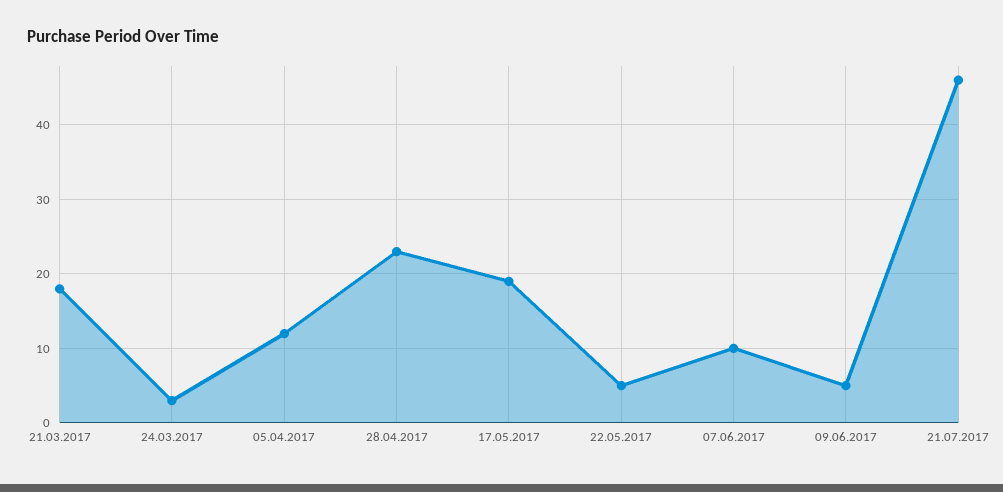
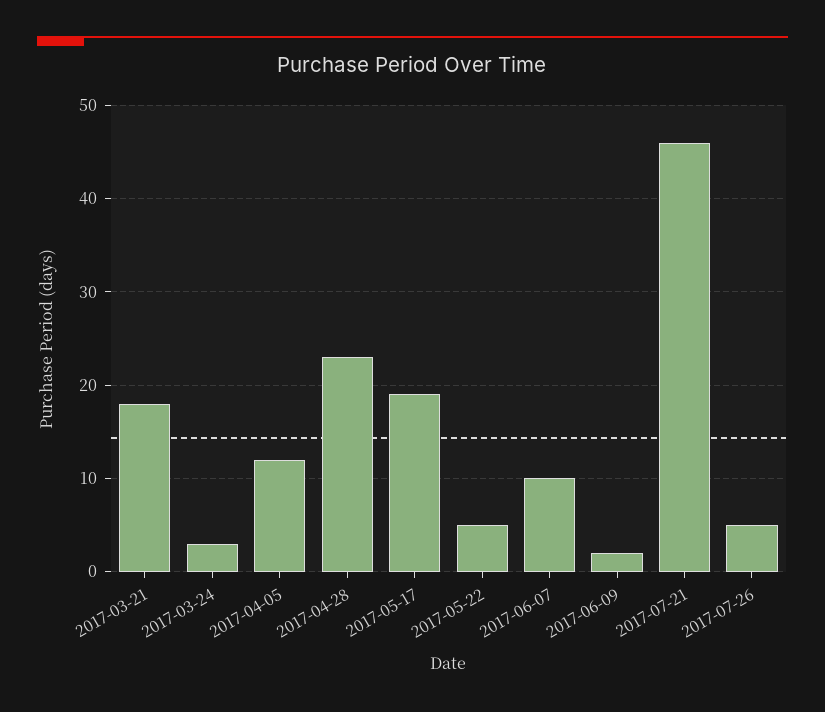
09.06.2017: 5 -> 2
2017-07-26: none -> 5

